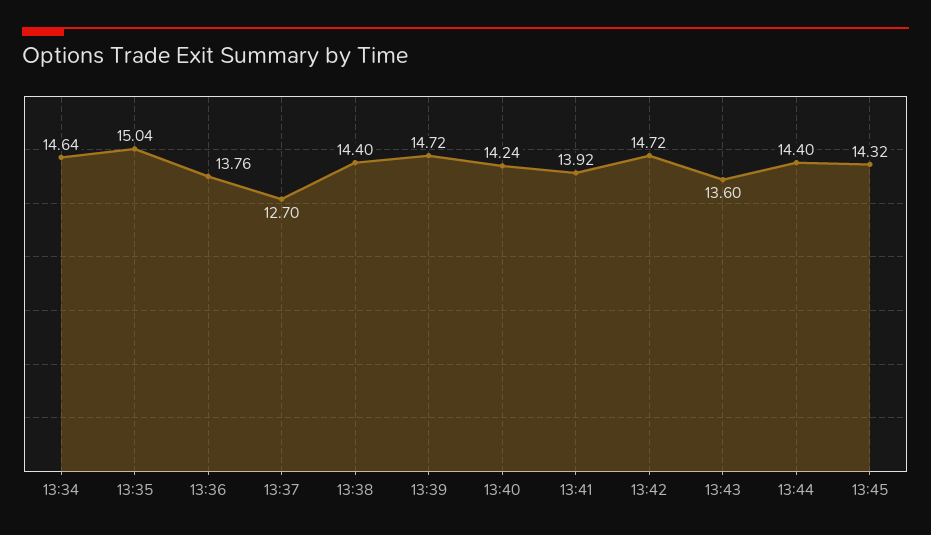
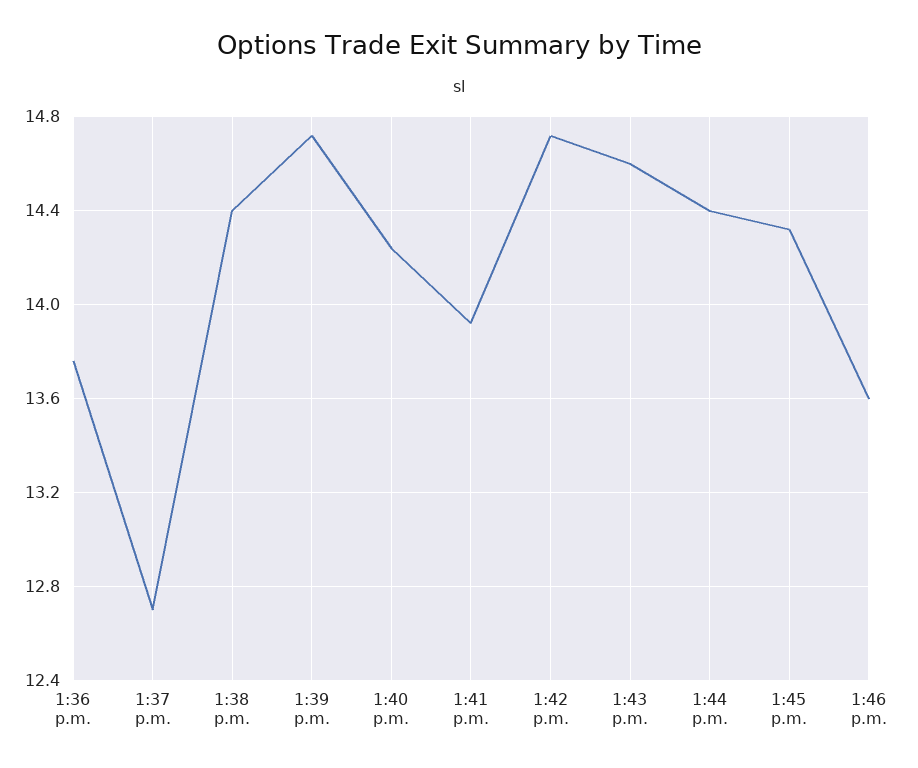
13:34: 14.64 -> none
13:35: 15.04 -> none
13:43: 13.6 -> 14.6
1:46 p.m.: none -> 13.6

